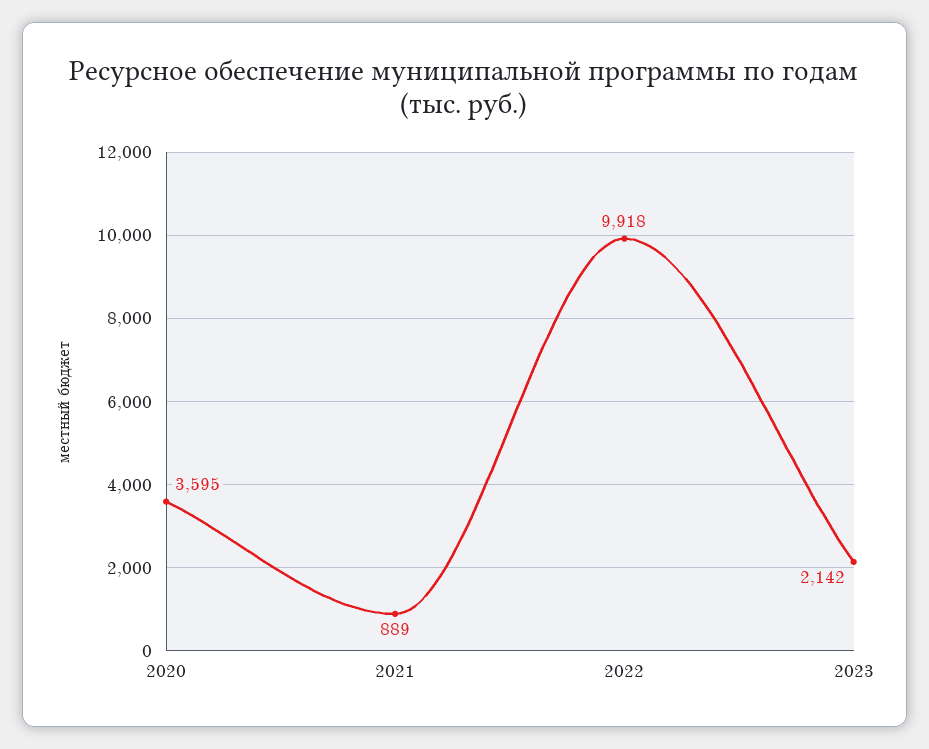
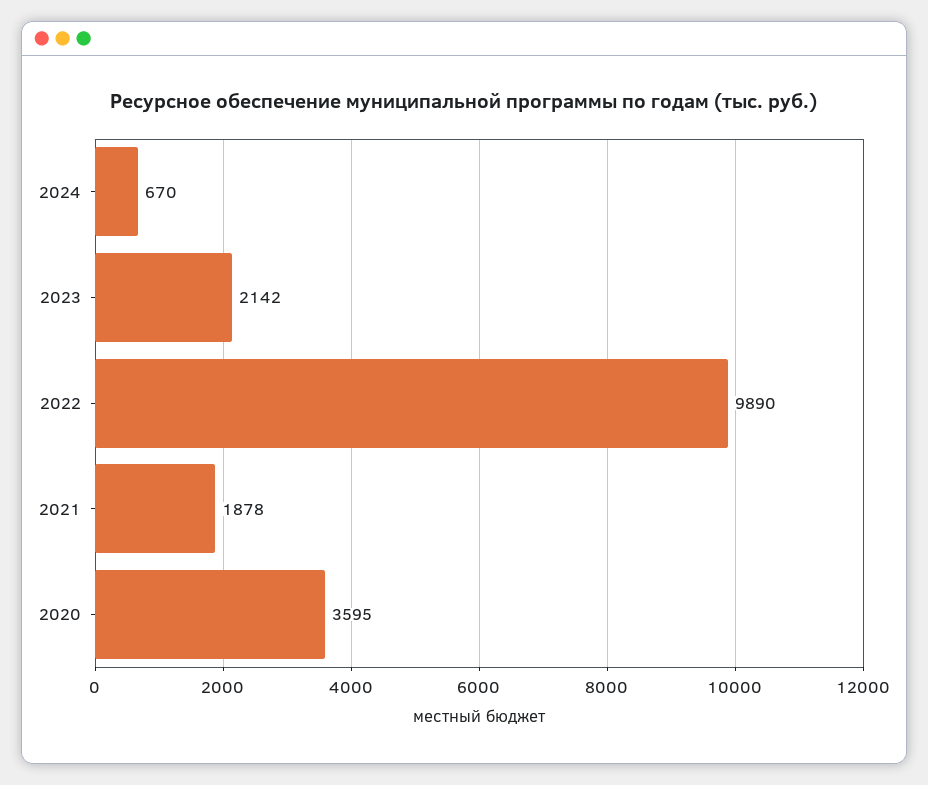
2021: 889 -> 1878
2022: 9918 -> 9890
2024: none -> 670

